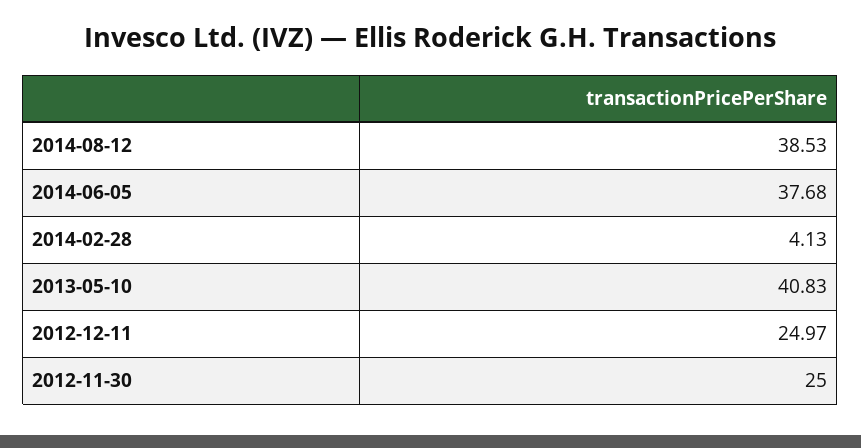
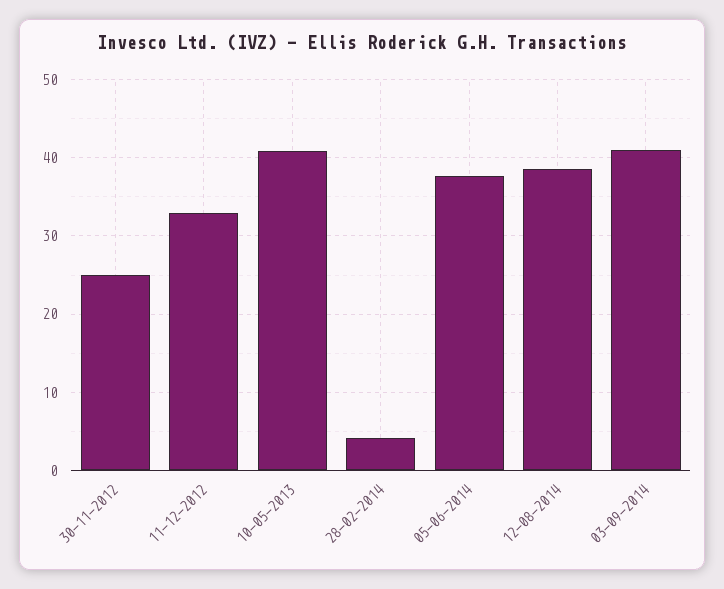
2012-12-11: 24.97 -> 33
03-09-2014: none -> 41

